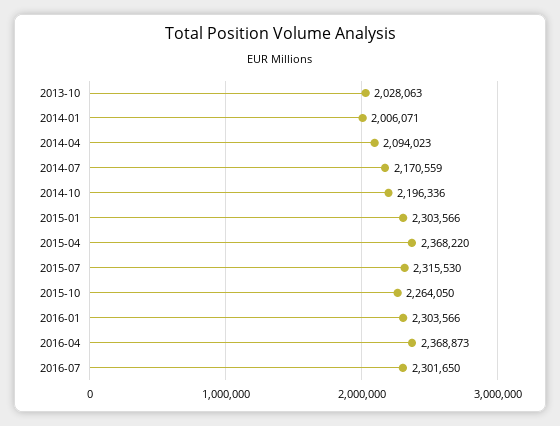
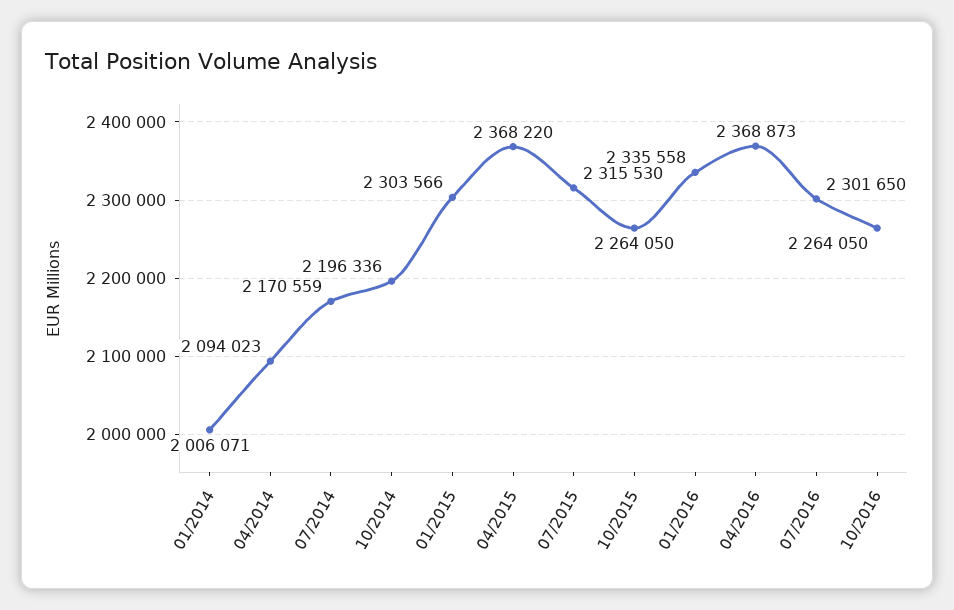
2013-10: 2028063 -> none
2016-01: 2303566 -> 2335558
10/2016: none -> 2264050

